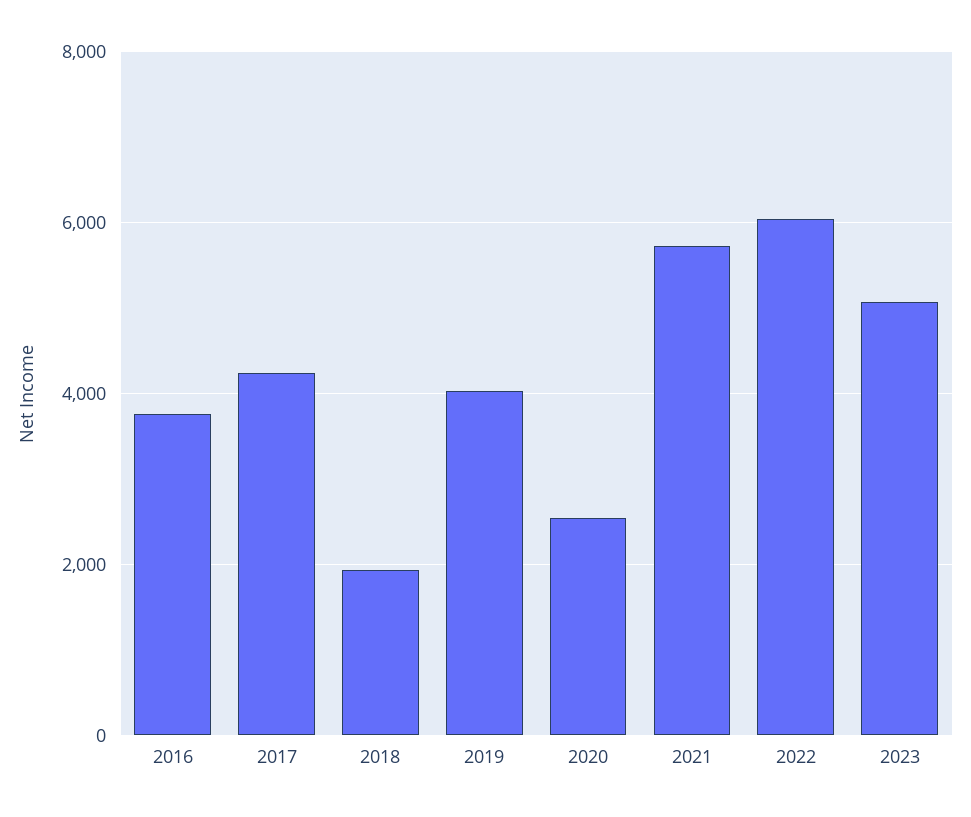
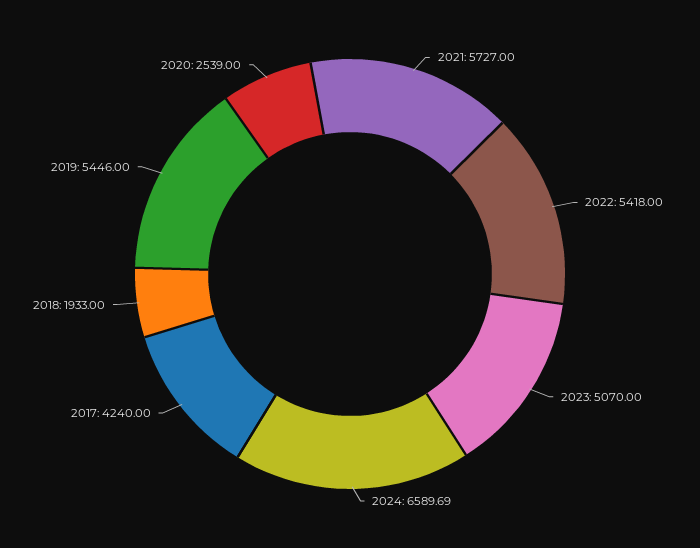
2016: 3800 -> none
2019: 4000 -> 5446
2022: 6000 -> 5418
2024: none -> 6589.69

